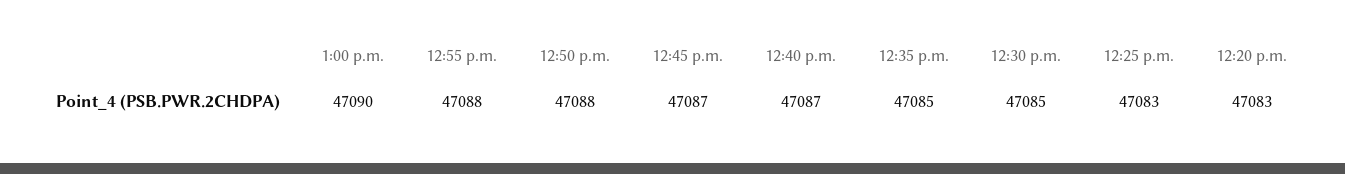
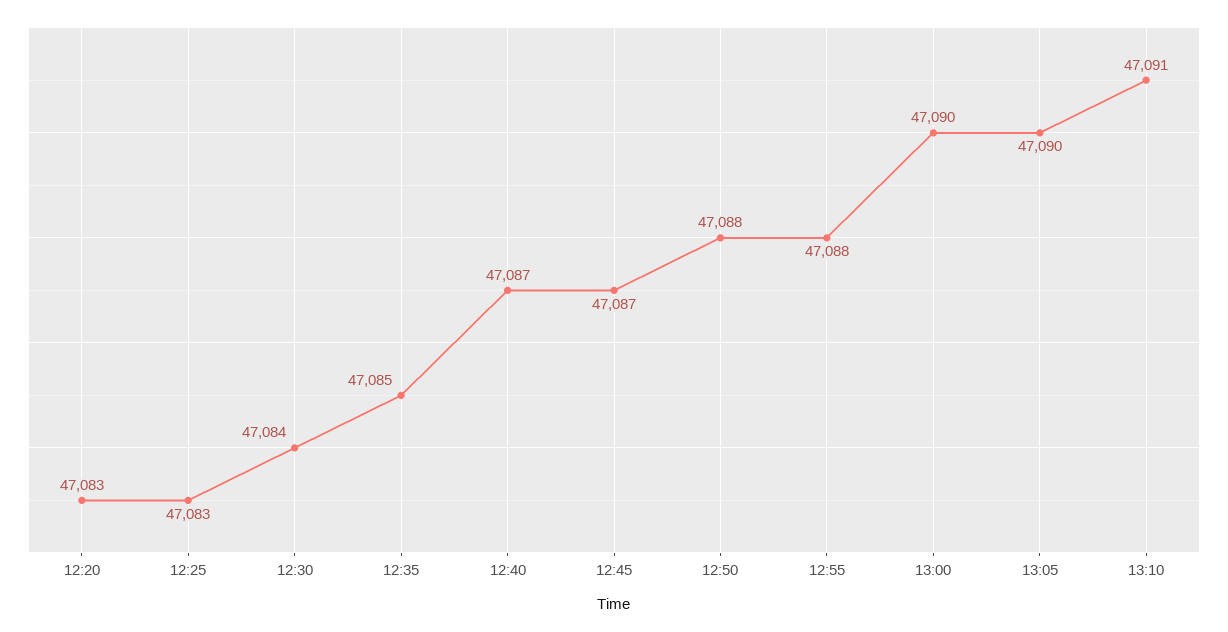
12:30 p.m.: 47085 -> 47084
13:05: none -> 47090
13:10: none -> 47091

